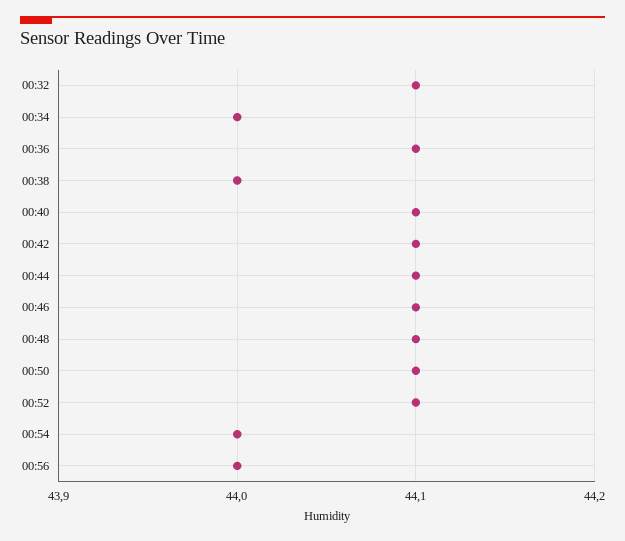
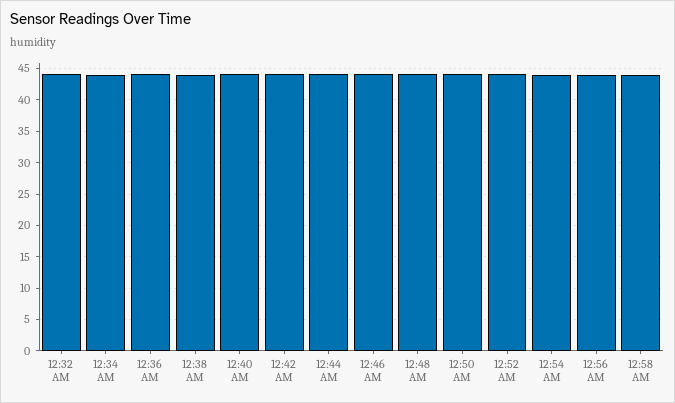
12:58 AM: none -> 44

